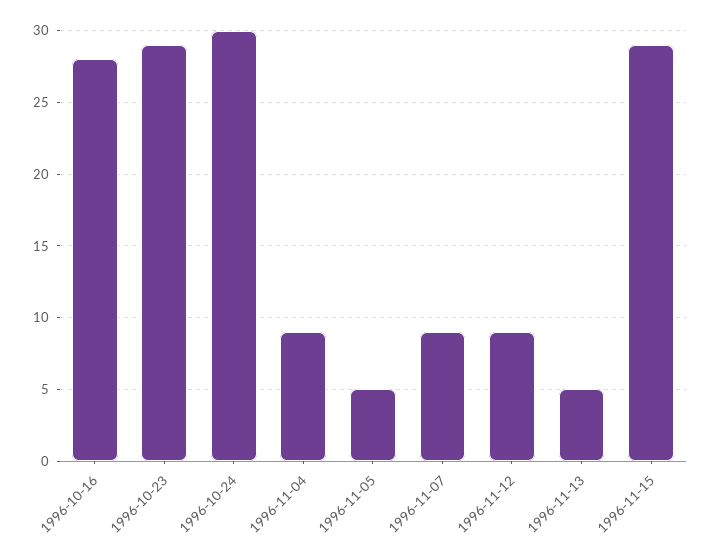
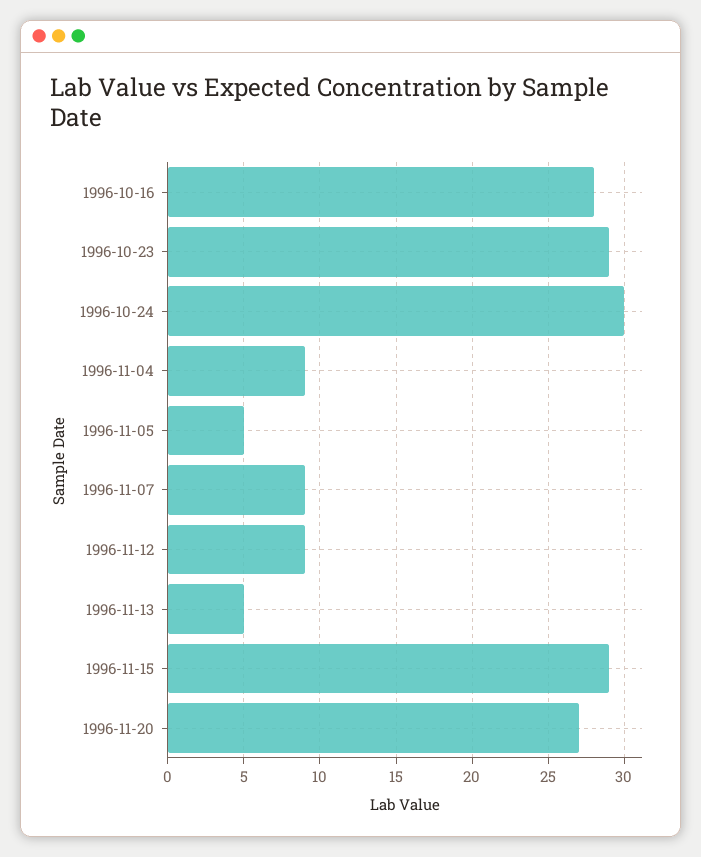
1996-11-20: none -> 27

